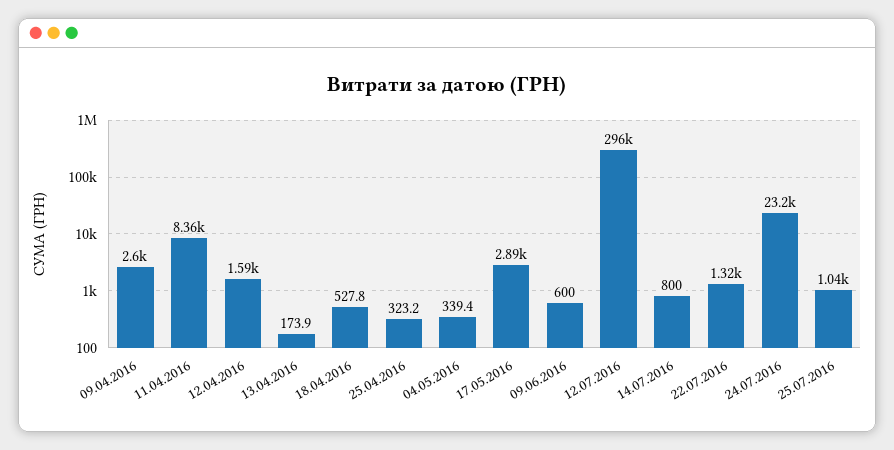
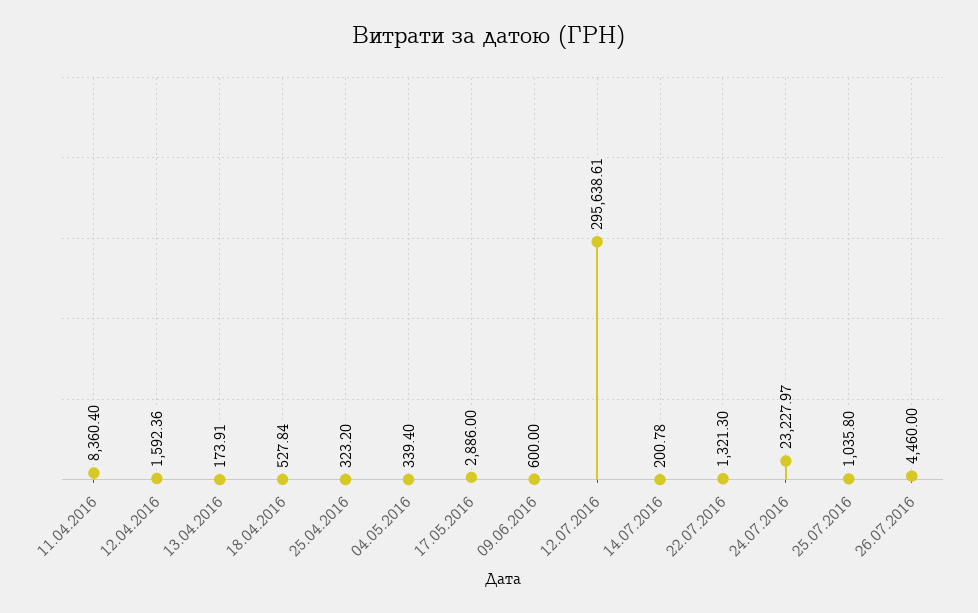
09.04.2016: 2600 -> none
14.07.2016: 800 -> 200.78
26.07.2016: none -> 4460

